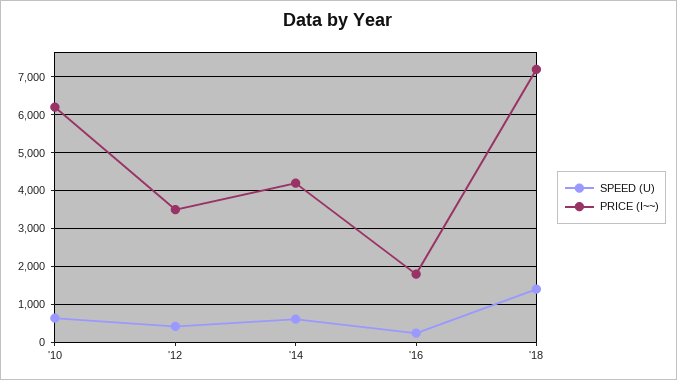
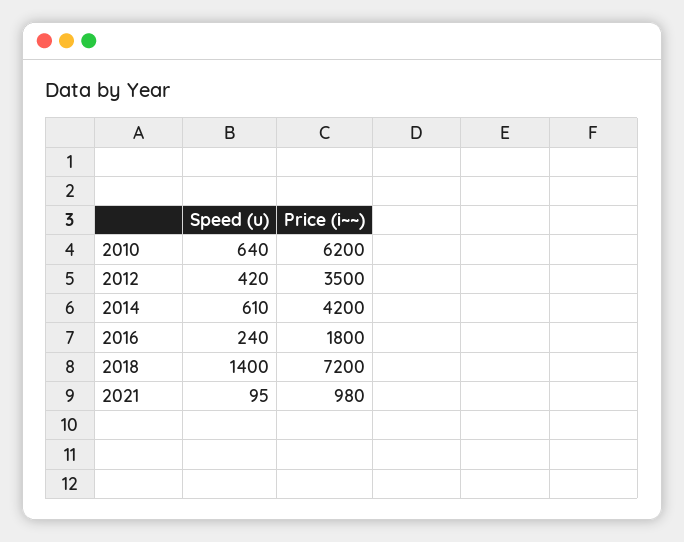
SPEED (U), 2021: none -> 95
PRICE (I~~), 2021: none -> 980

